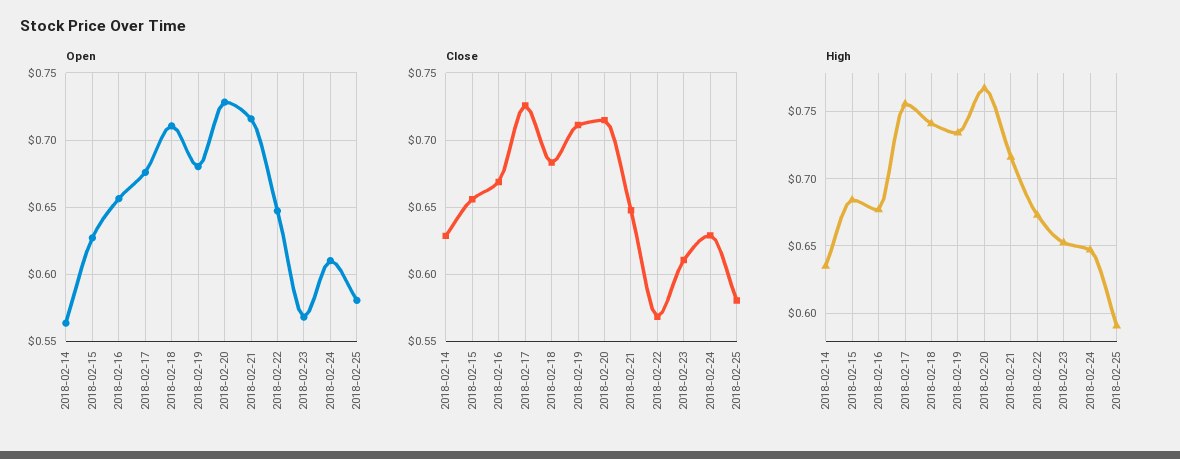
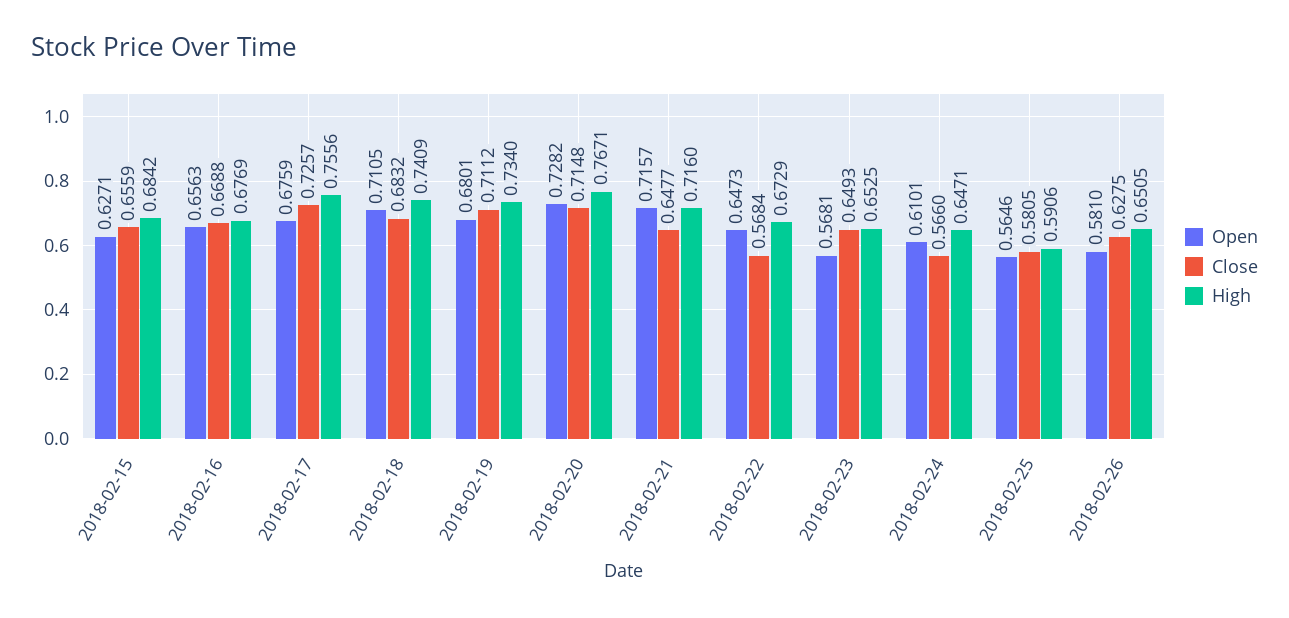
Open, 2018-02-14: 0.565 -> none
Open, 2018-02-25: 0.58 -> 0.5646
Close, 2018-02-14: 0.63 -> none
Close, 2018-02-23: 0.61 -> 0.6493
Close, 2018-02-24: 0.63 -> 0.566
High, 2018-02-14: 0.635 -> none
Open, 2018-02-26: none -> 0.581
Close, 2018-02-26: none -> 0.6275
High, 2018-02-26: none -> 0.6505

